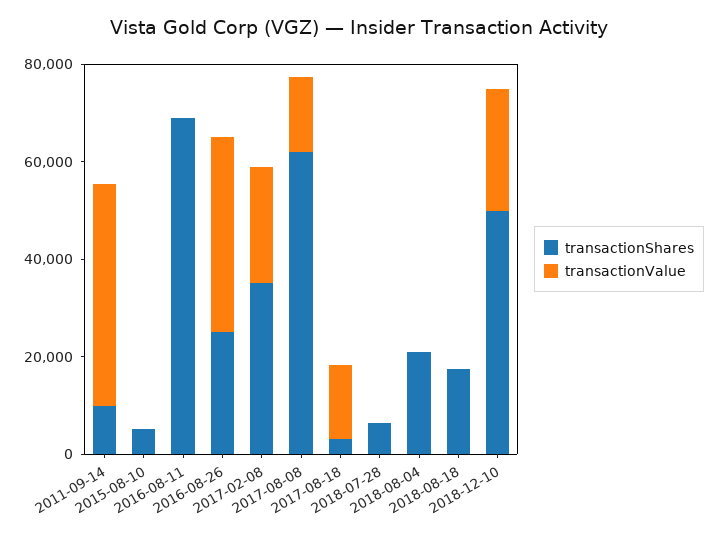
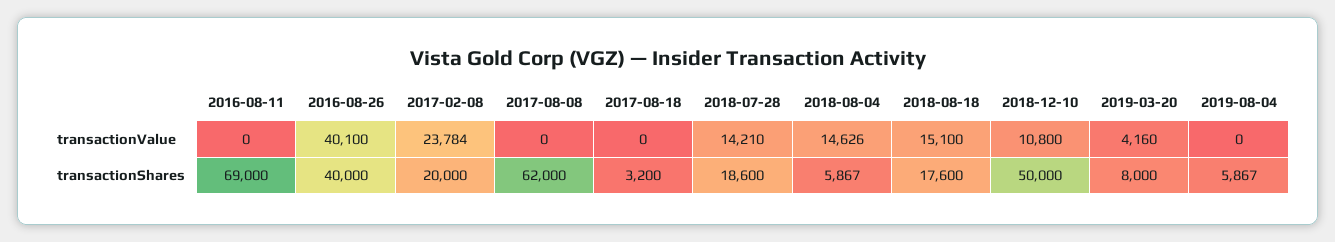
transactionShares, 2011-09-14: 10000 -> none
transactionValue, 2011-09-14: 45000 -> none
transactionShares, 2015-08-10: 5000 -> none
transactionValue, 2015-08-10: 0 -> none
transactionShares, 2016-08-26: 25000 -> 40000
transactionShares, 2017-02-08: 35000 -> 20000
transactionValue, 2017-08-08: 15000 -> 0
transactionValue, 2017-08-18: 15000 -> 0
transactionShares, 2018-07-28: 5000 -> 18600
transactionValue, 2018-07-28: 0 -> 14210
transactionShares, 2018-08-04: 20000 -> 5867
transactionValue, 2018-08-04: 0 -> 14626
transactionValue, 2018-08-18: 0 -> 15100
transactionValue, 2018-12-10: 25000 -> 10800
transactionValue, 2019-03-20: none -> 4160
transactionValue, 2019-08-04: none -> 0
transactionShares, 2019-03-20: none -> 8000
transactionShares, 2019-08-04: none -> 5867

